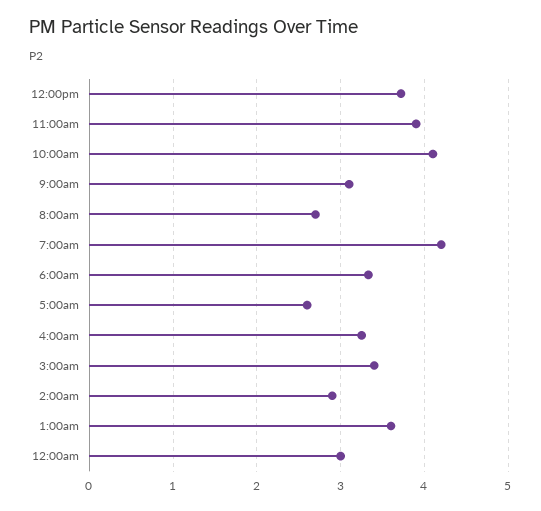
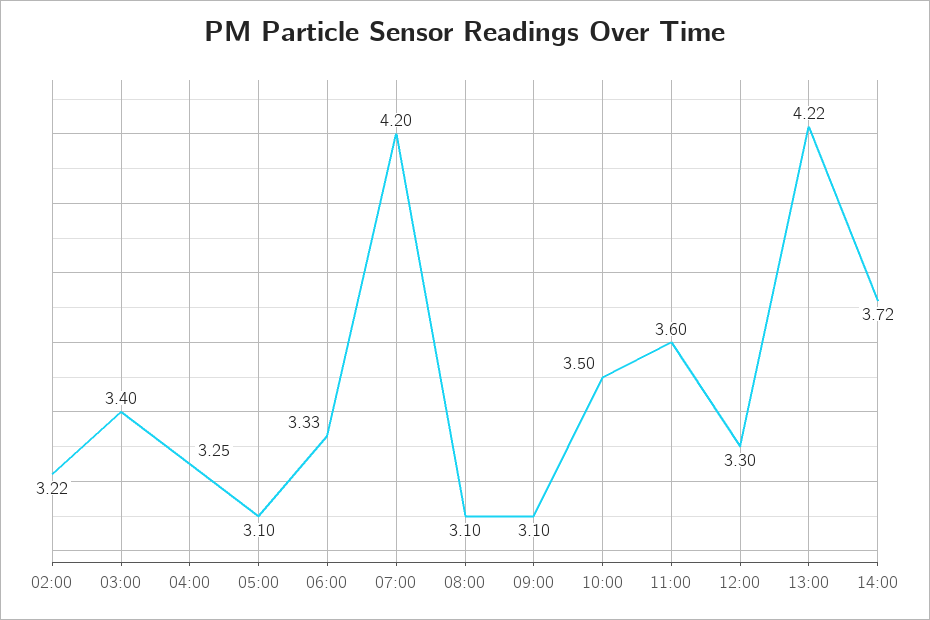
12:00pm: 3.7 -> 3.3
11:00am: 3.9 -> 3.6
10:00am: 4.1 -> 3.5
8:00am: 2.7 -> 3.1
5:00am: 2.6 -> 3.1
2:00am: 2.9 -> 3.22
1:00am: 3.6 -> none
12:00am: 3 -> none
13:00: none -> 4.22
14:00: none -> 3.72

